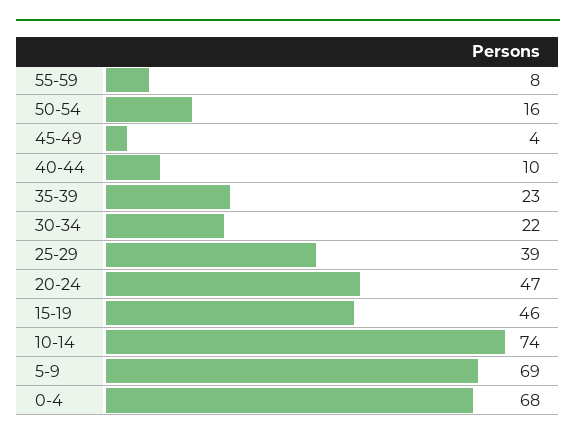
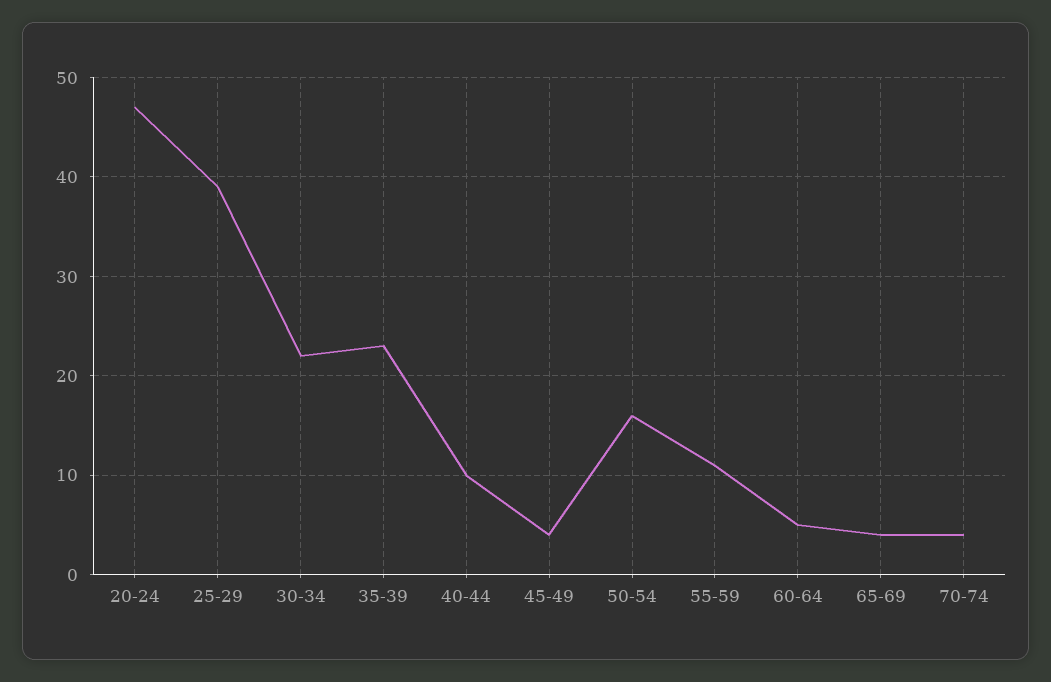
55-59: 8 -> 11
15-19: 46 -> none
10-14: 74 -> none
5-9: 69 -> none
0-4: 68 -> none
60-64: none -> 5
65-69: none -> 4
70-74: none -> 4

